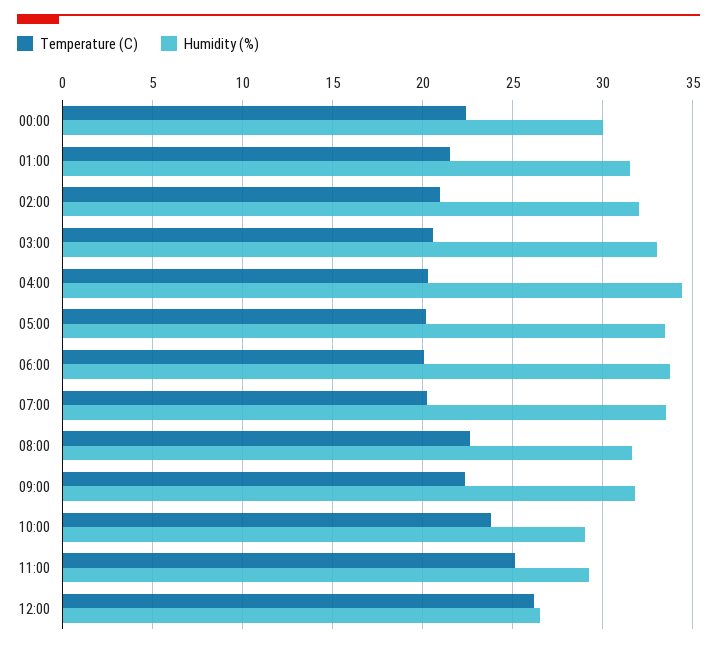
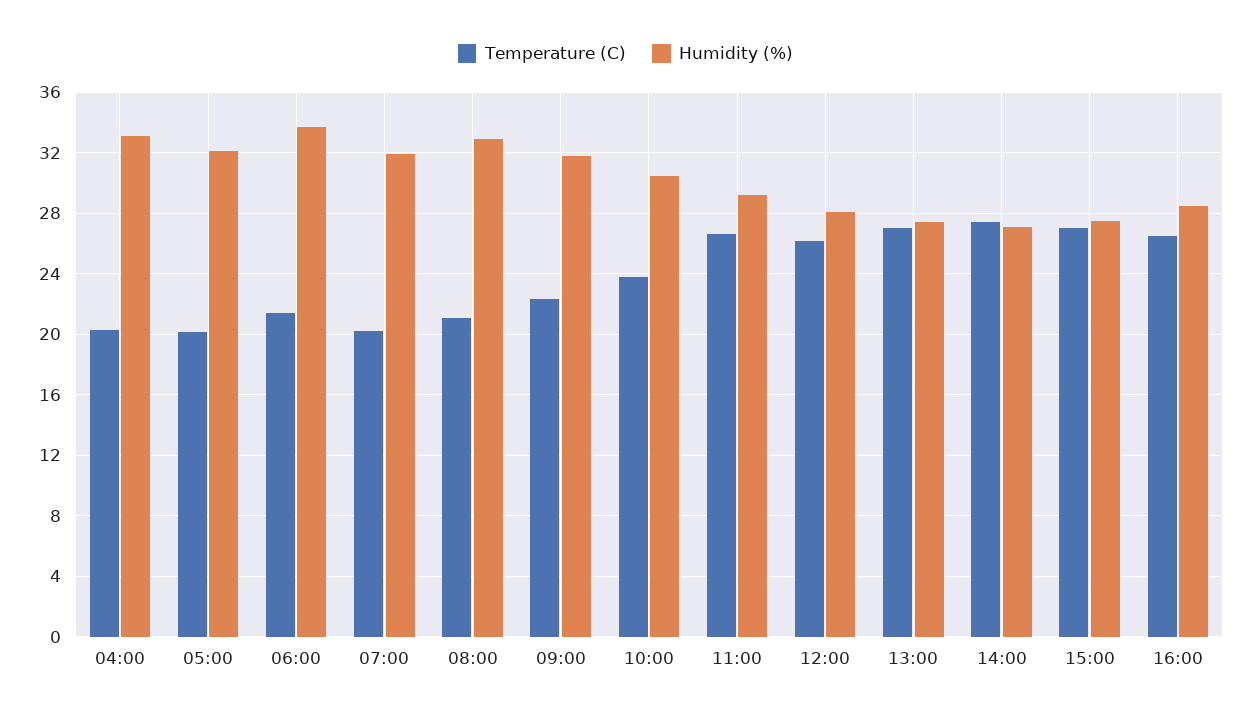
Temperature (C), 00:00: 22.5 -> none
Humidity (%), 00:00: 30 -> none
Temperature (C), 01:00: 21.5 -> none
Humidity (%), 01:00: 31.5 -> none
Temperature (C), 02:00: 21 -> none
Humidity (%), 02:00: 32 -> none
Temperature (C), 03:00: 20.5 -> none
Humidity (%), 03:00: 33 -> none
Humidity (%), 04:00: 34.5 -> 33
Humidity (%), 05:00: 33.5 -> 32
Temperature (C), 06:00: 20 -> 21.5
Humidity (%), 07:00: 33.5 -> 32
Temperature (C), 08:00: 22.5 -> 21
Humidity (%), 08:00: 31.5 -> 33
Humidity (%), 10:00: 29 -> 30.5
Temperature (C), 11:00: 25 -> 26.5
Humidity (%), 12:00: 26.5 -> 28
Temperature (C), 13:00: none -> 27
Humidity (%), 13:00: none -> 27.5
Temperature (C), 14:00: none -> 27.5
Humidity (%), 14:00: none -> 27
Temperature (C), 15:00: none -> 27
Humidity (%), 15:00: none -> 27.5
Temperature (C), 16:00: none -> 26.5
Humidity (%), 16:00: none -> 28.5

